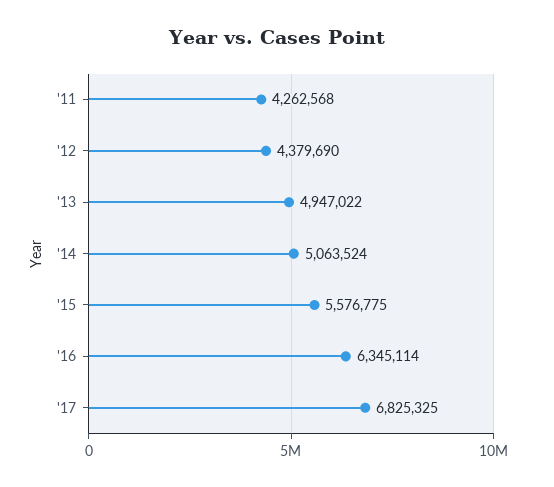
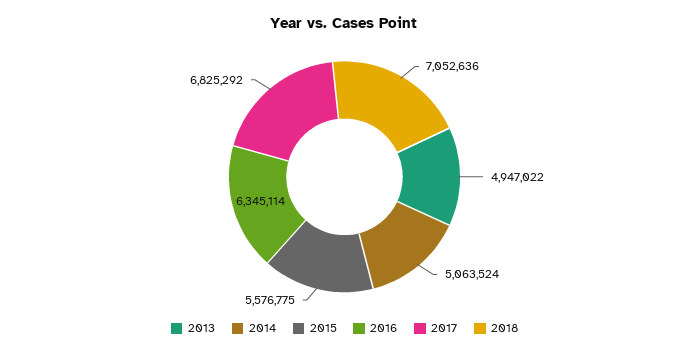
'11: 4262568 -> none
'12: 4379690 -> none
'17: 6825325 -> 6825292
2018: none -> 7052636

